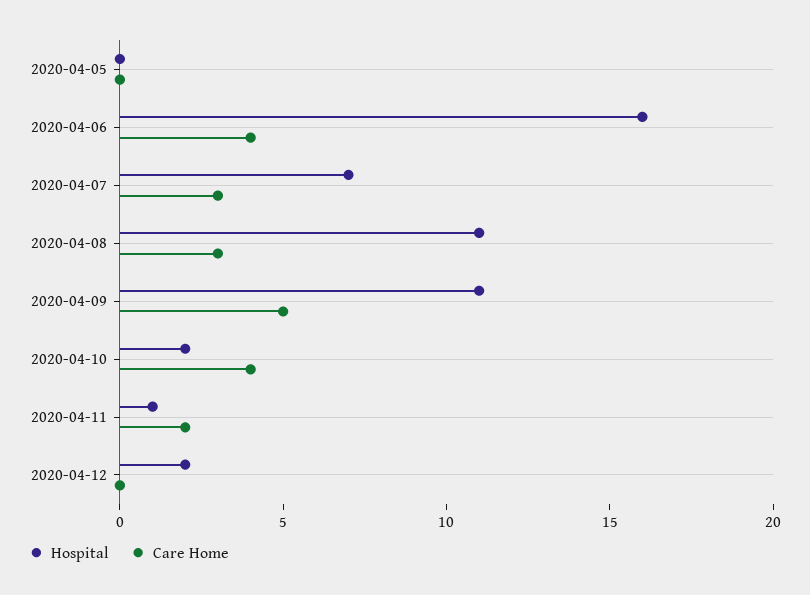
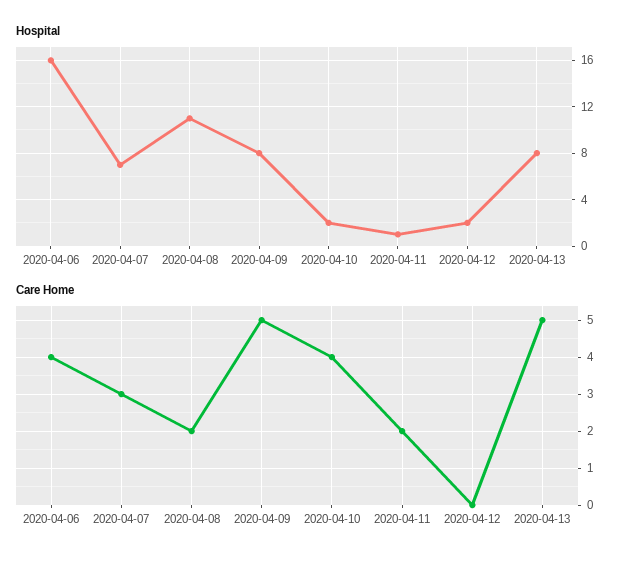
Hospital, 2020-04-05: 0 -> none
Care Home, 2020-04-05: 0 -> none
Care Home, 2020-04-08: 3 -> 2
Hospital, 2020-04-09: 11 -> 8
Hospital, 2020-04-13: none -> 8
Care Home, 2020-04-13: none -> 5

